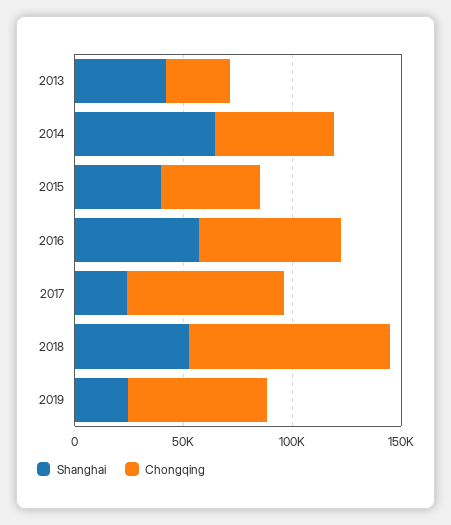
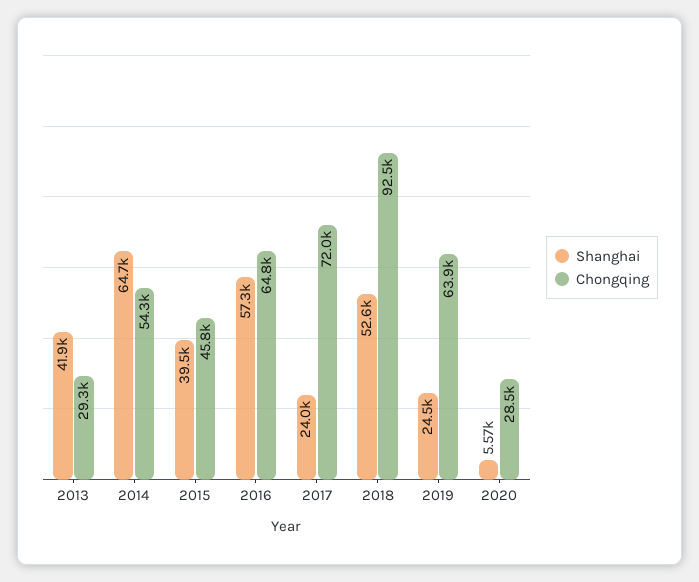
Shanghai, 2020: none -> 5570
Chongqing, 2020: none -> 28500

